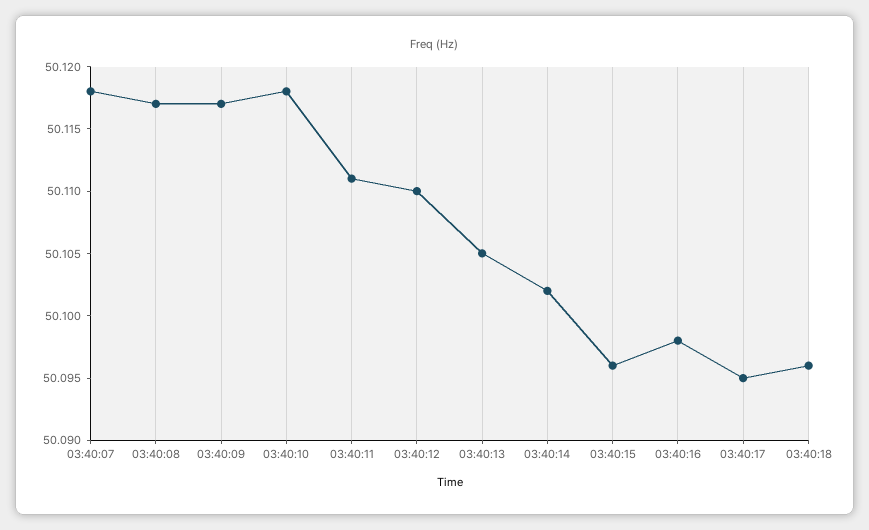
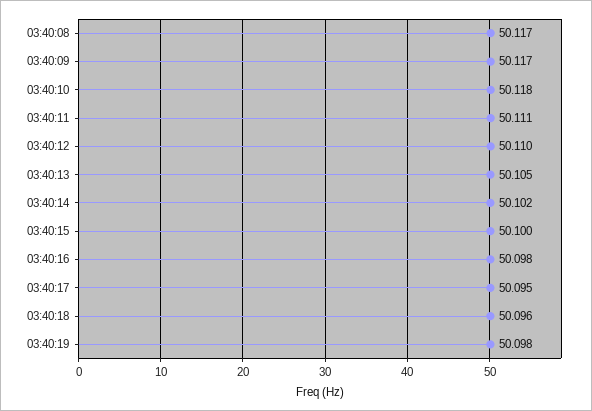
03:40:07: 50.118 -> none
03:40:15: 50.096 -> 50.1
03:40:19: none -> 50.098

